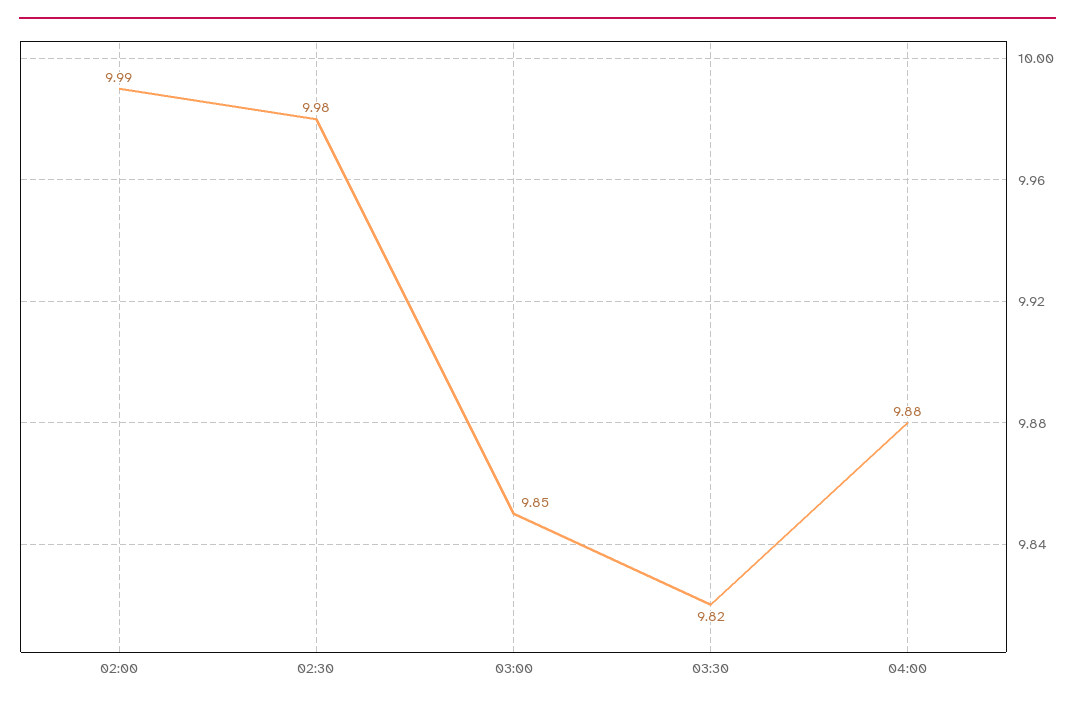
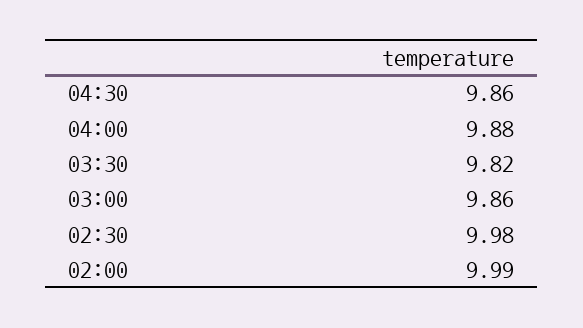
03:00: 9.85 -> 9.86
04:30: none -> 9.86

